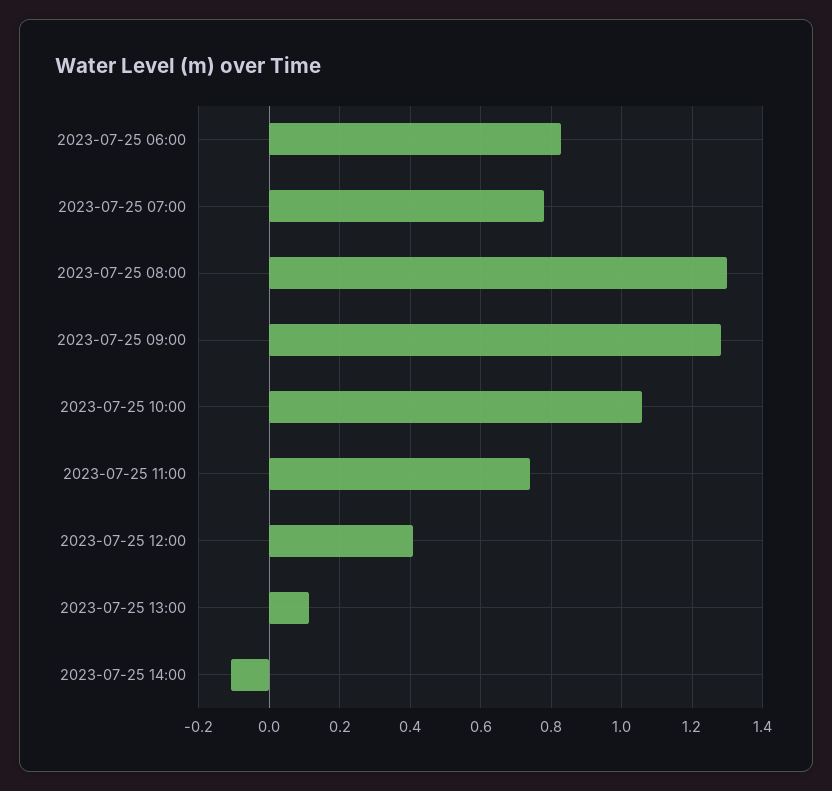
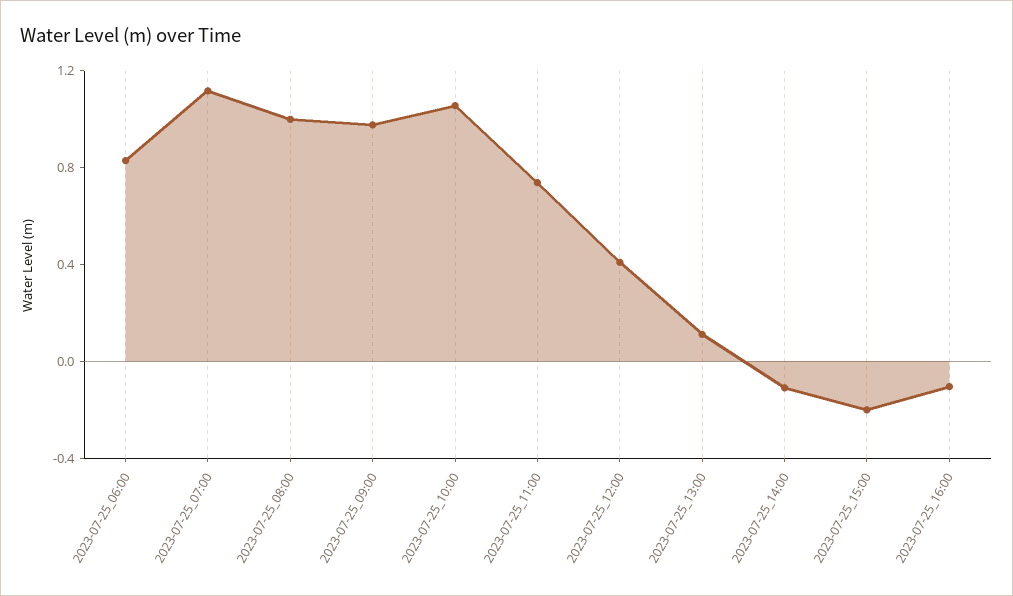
2023-07-25 07:00: 0.78 -> 1.1
2023-07-25 08:00: 1.3 -> 1
2023-07-25 09:00: 1.28 -> 1
2023-07-25_15:00: none -> -0.2
2023-07-25_16:00: none -> -0.1

